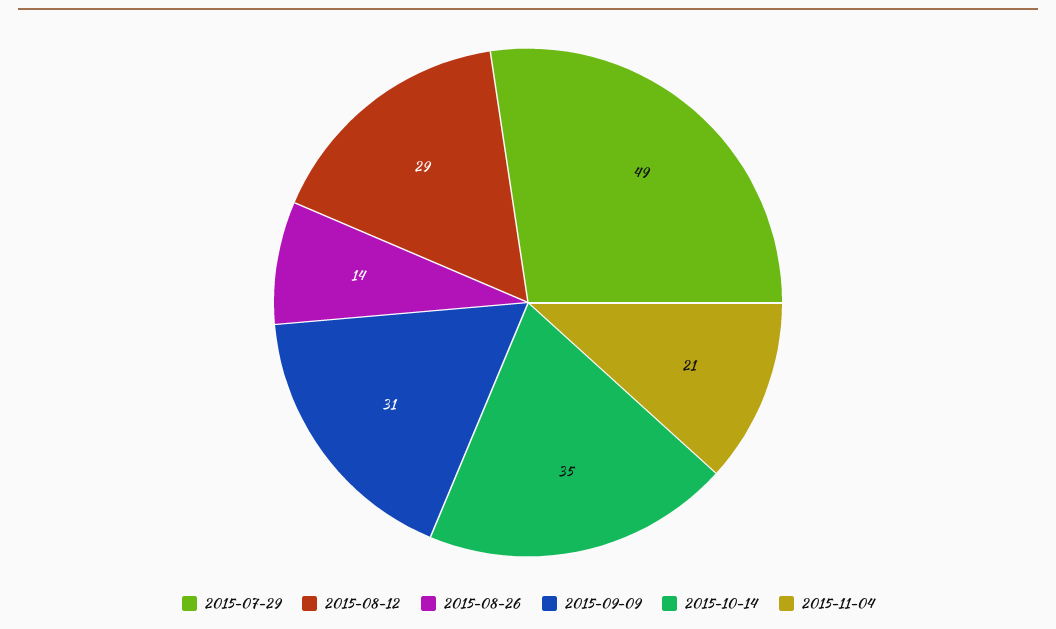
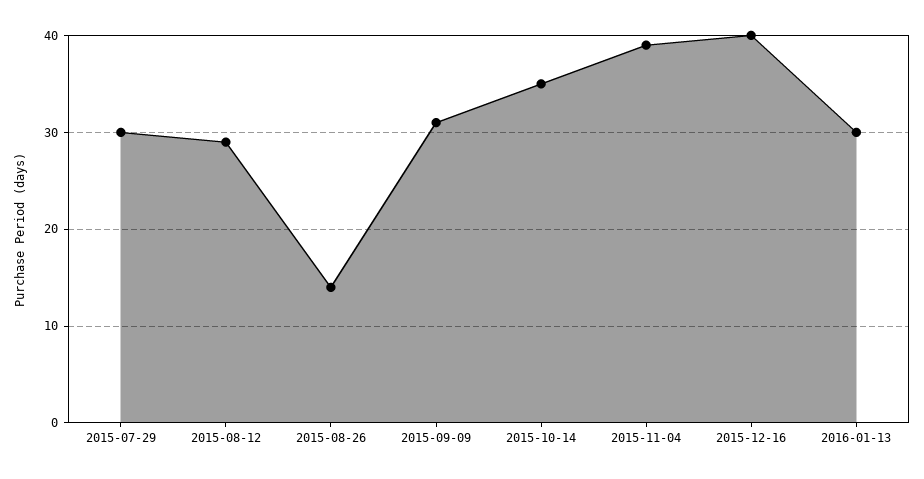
2015-07-29: 49 -> 30
2015-11-04: 21 -> 39
2015-12-16: none -> 40
2016-01-13: none -> 30

